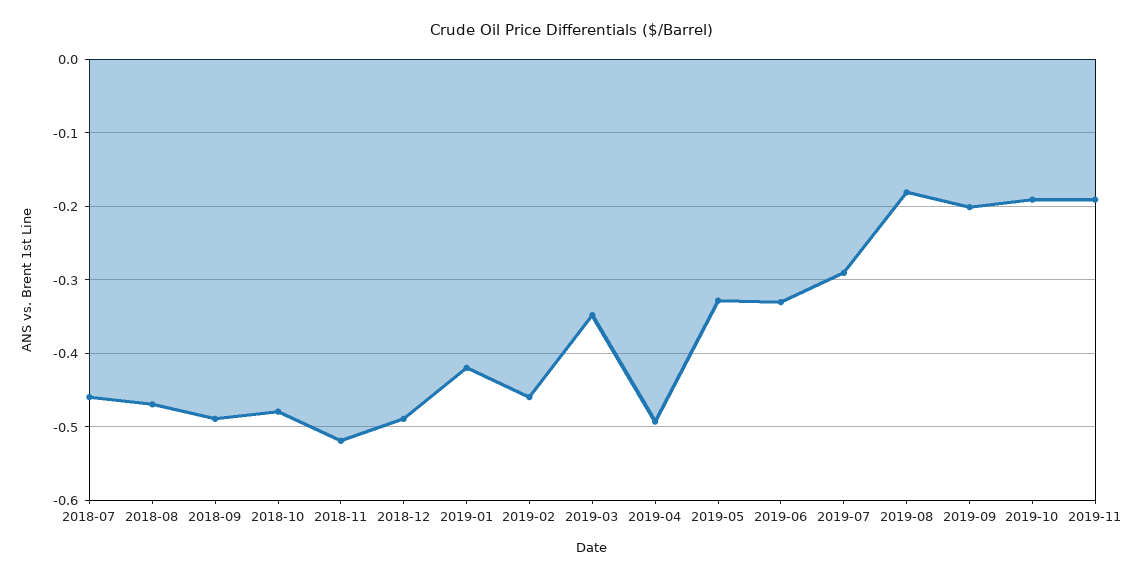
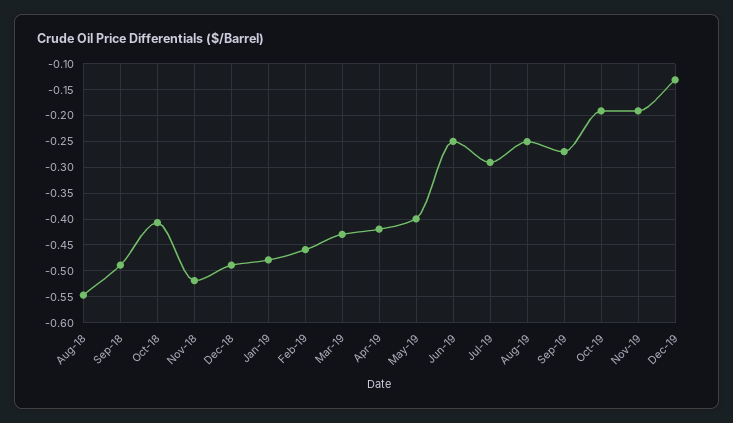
2018-07: -0.46 -> none
2018-08: -0.47 -> -0.55
2018-10: -0.48 -> -0.4
2019-01: -0.42 -> -0.475
2019-03: -0.35 -> -0.425
2019-04: -0.49 -> -0.425
2019-05: -0.33 -> -0.4
2019-06: -0.33 -> -0.25
2019-08: -0.18 -> -0.25
2019-09: -0.2 -> -0.275
Dec-19: none -> -0.125

